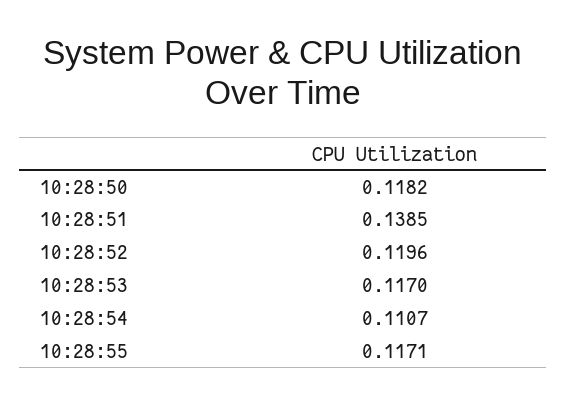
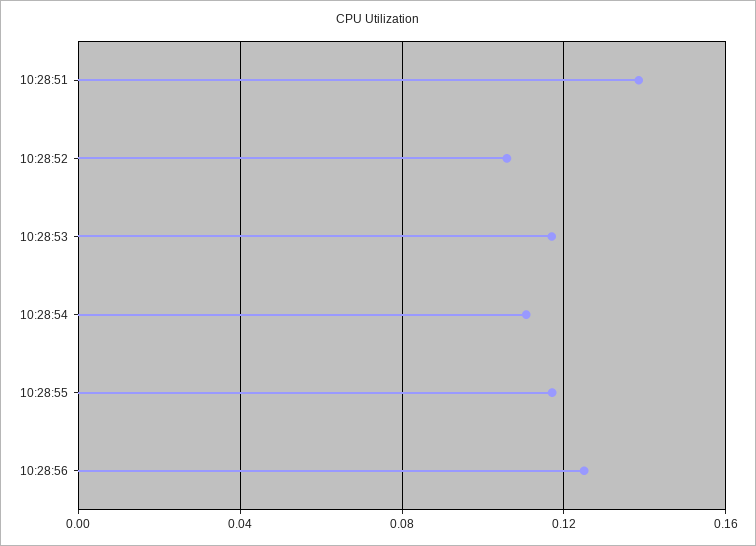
10:28:50: 0.1182 -> none
10:28:52: 0.1196 -> 0.105
10:28:56: none -> 0.125

